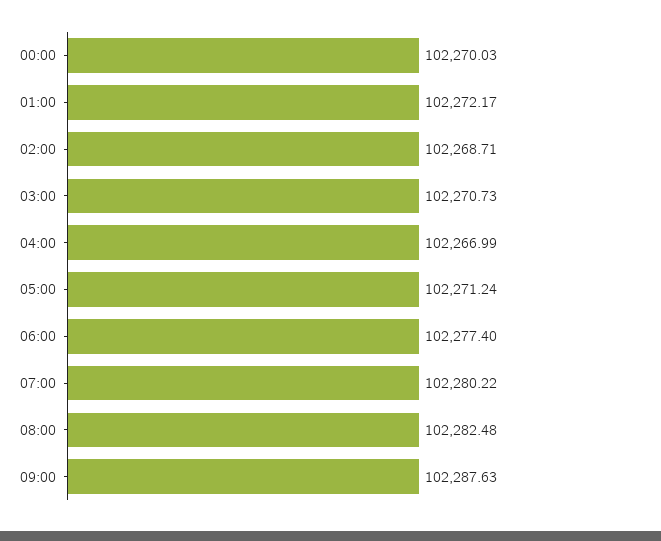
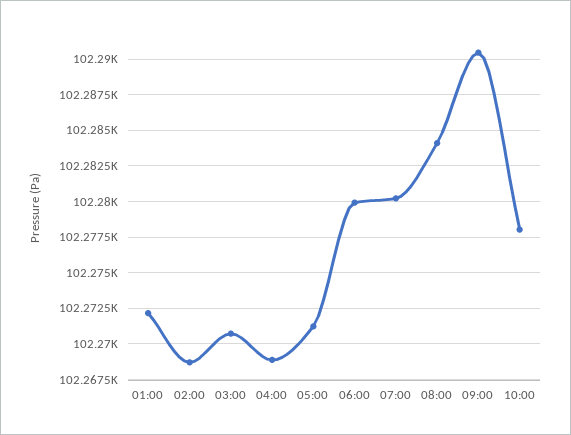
00:00: 102270.03 -> none
04:00: 102266.99 -> 102269
06:00: 102277.4 -> 102280
08:00: 102282.48 -> 102284
09:00: 102287.63 -> 102290.5
10:00: none -> 102278

